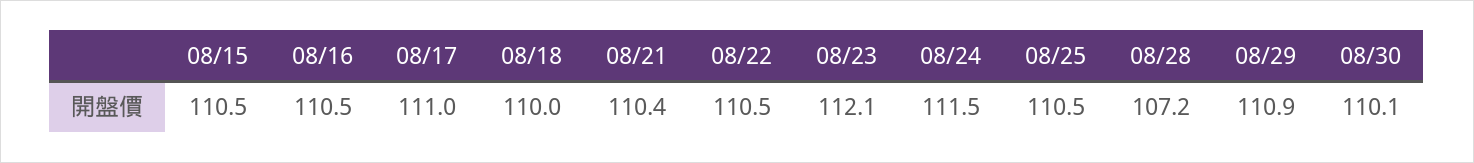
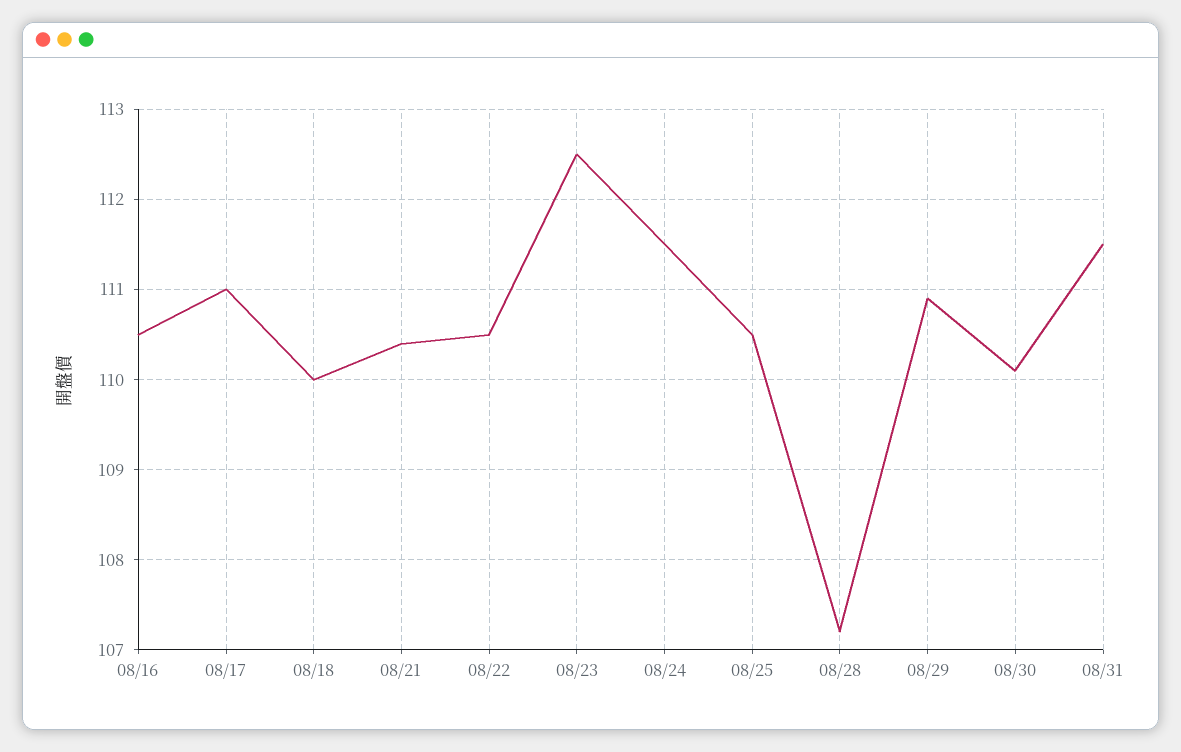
08/15: 110.5 -> none
08/23: 112.1 -> 112.5
08/31: none -> 111.5

